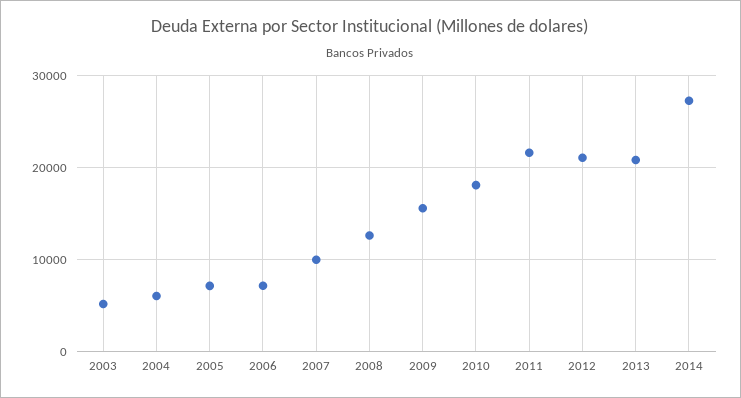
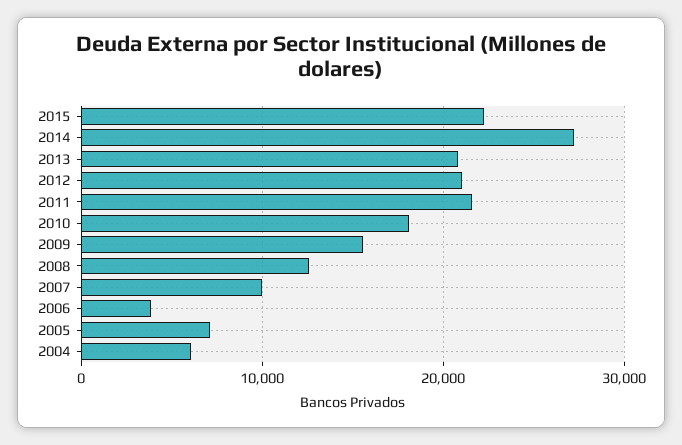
2003: 5000 -> none
2006: 7000 -> 4000
2015: none -> 22000

